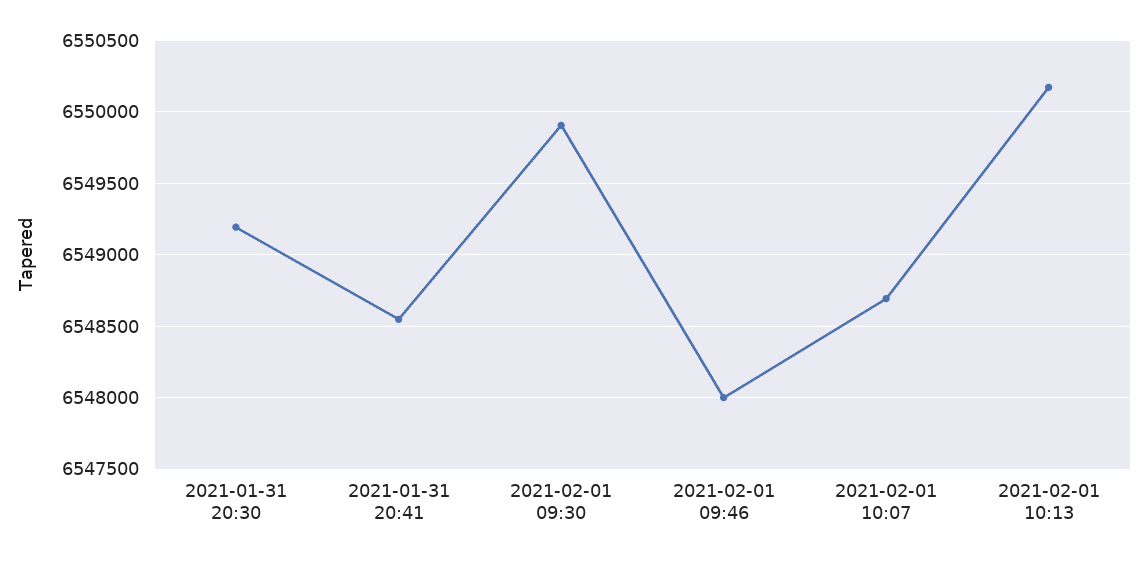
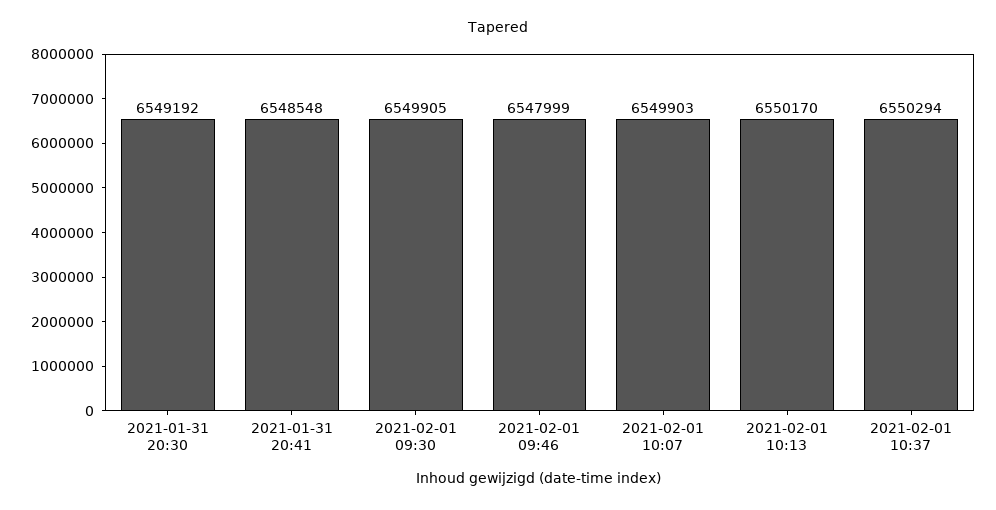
2021-02-01 10:07: 6548700 -> 6549903
2021-02-01 10:37: none -> 6550294

